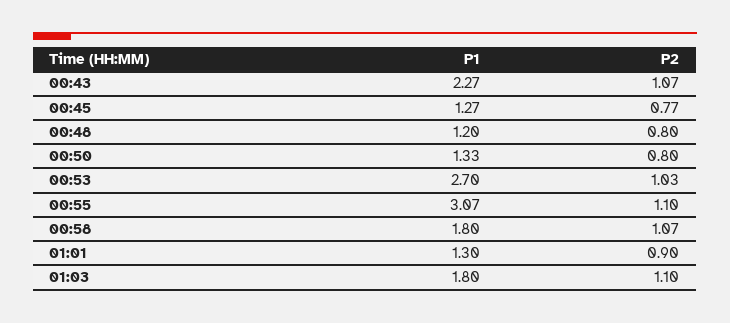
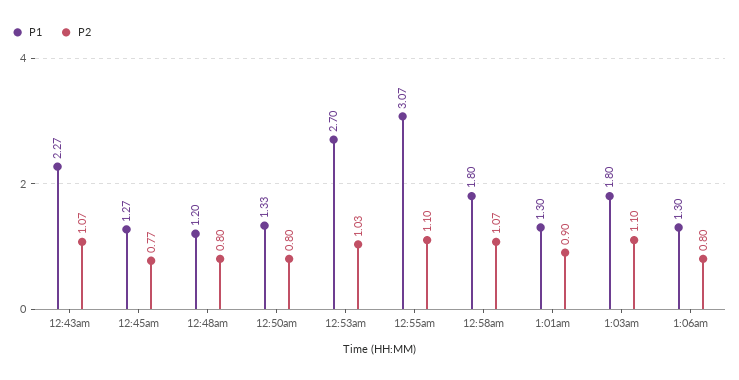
P1, 1:06am: none -> 1.3
P2, 1:06am: none -> 0.8

